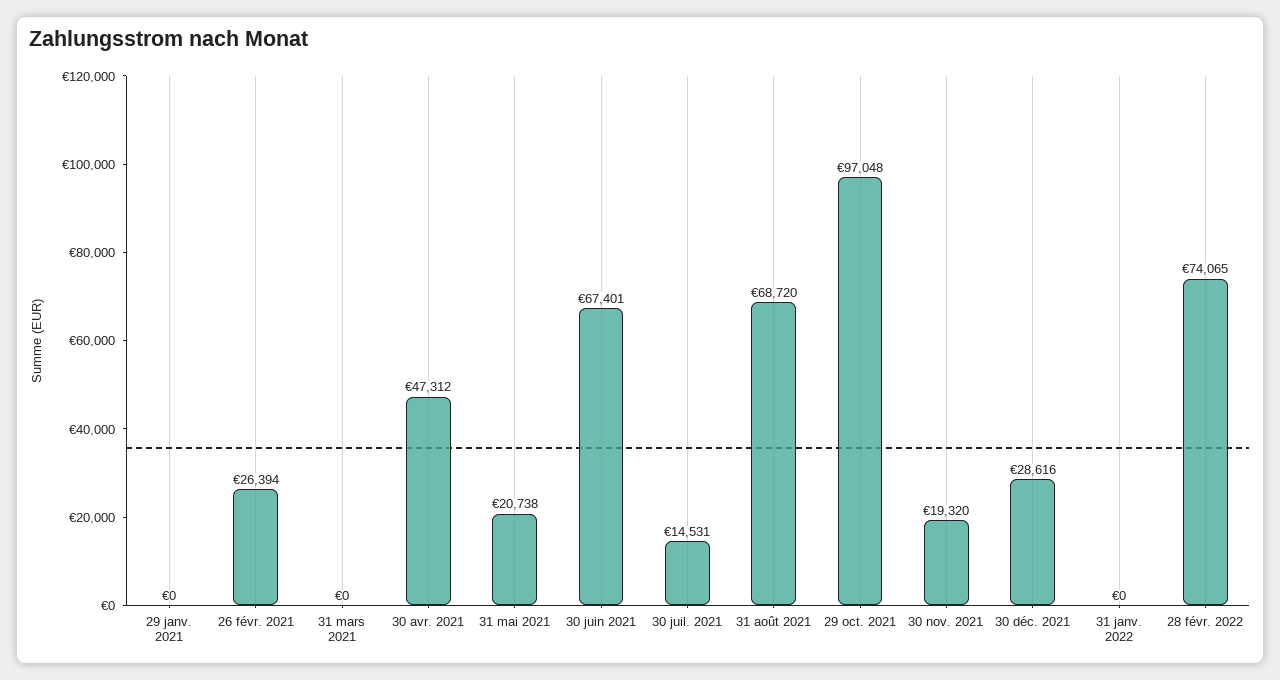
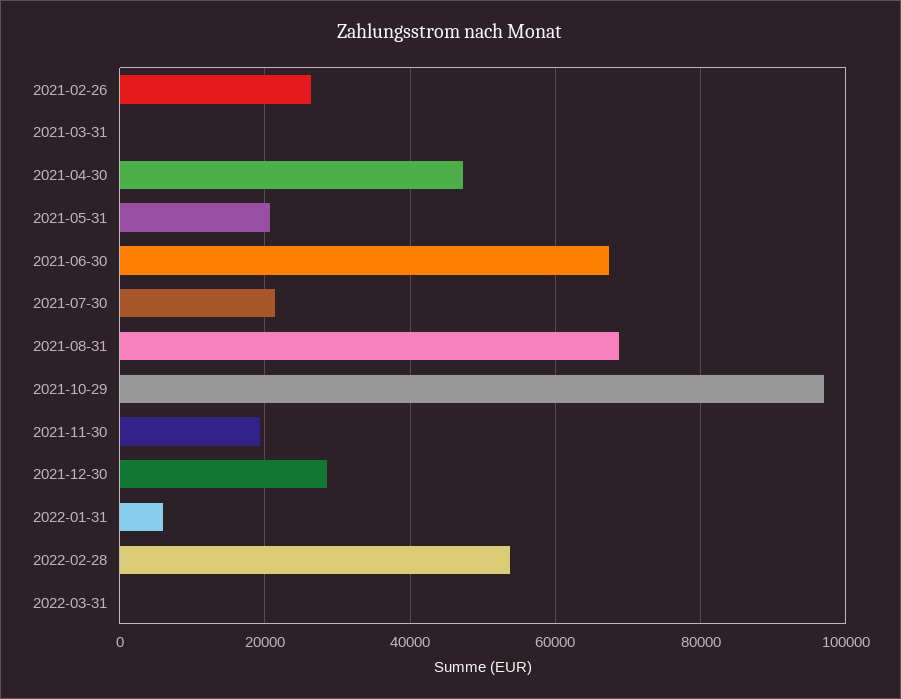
29 janv. 2021: 0 -> none
30 juil. 2021: 14531 -> 22000
31 janv. 2022: 0 -> 6000
28 févr. 2022: 74065 -> 54000
2022-03-31: none -> 0

